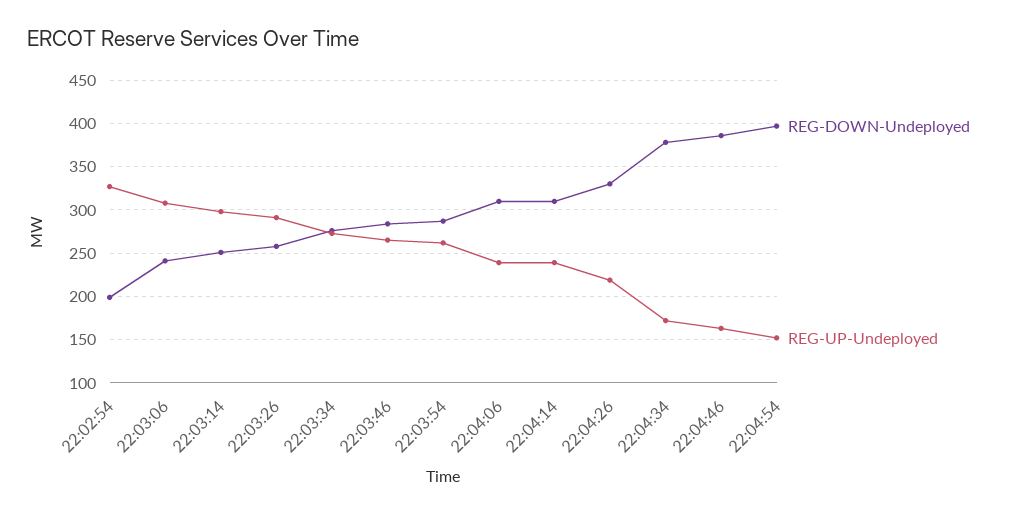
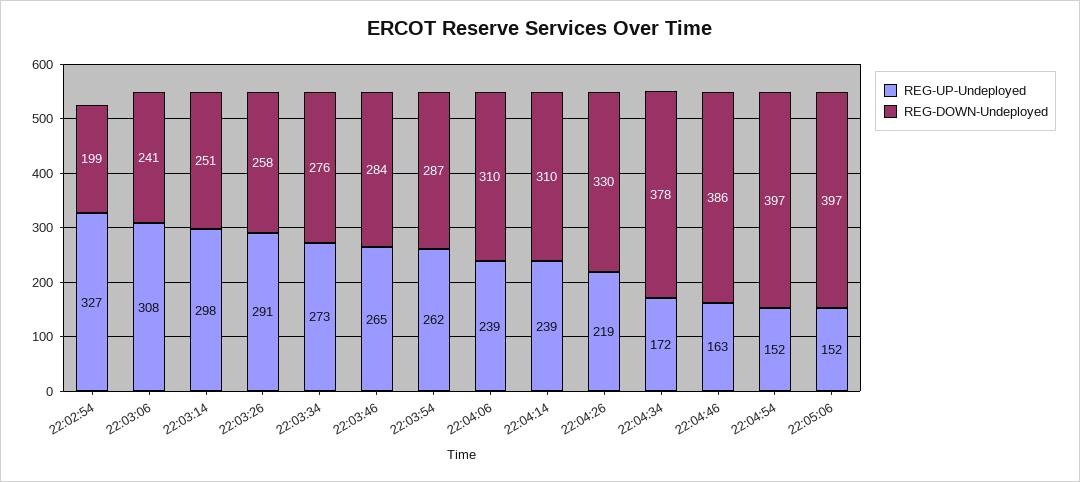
REG-UP-Undeployed, 22:05:06: none -> 152
REG-DOWN-Undeployed, 22:05:06: none -> 397

